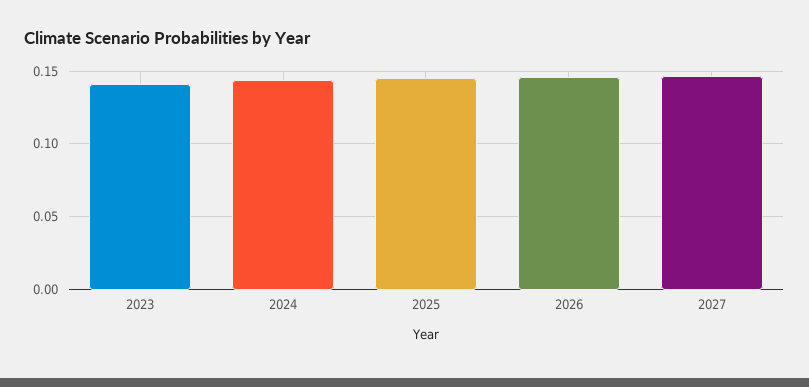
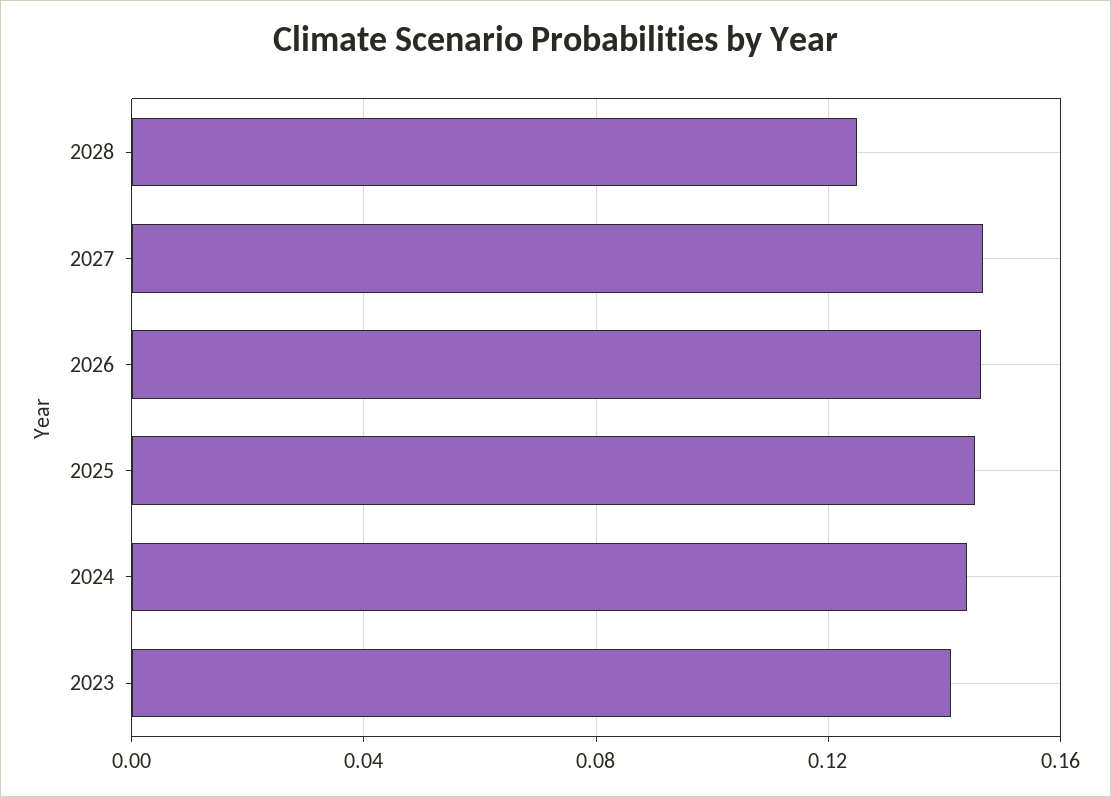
2028: none -> 0.125

